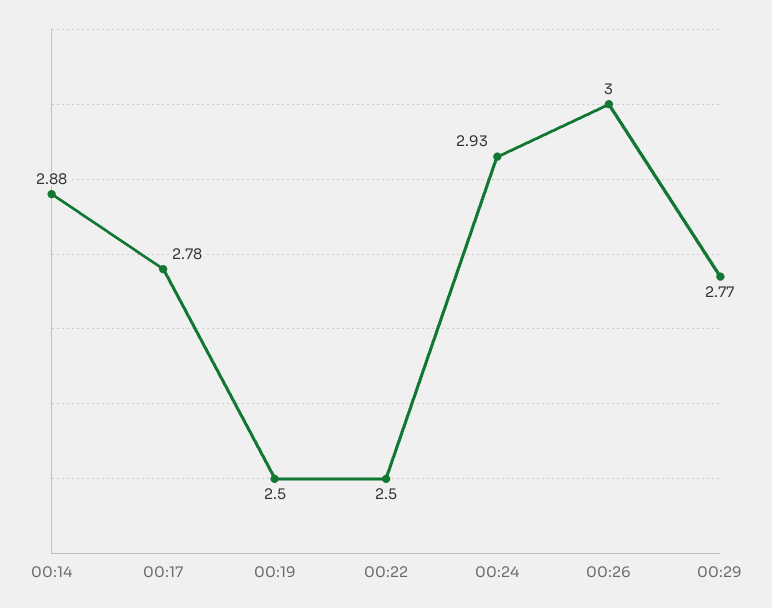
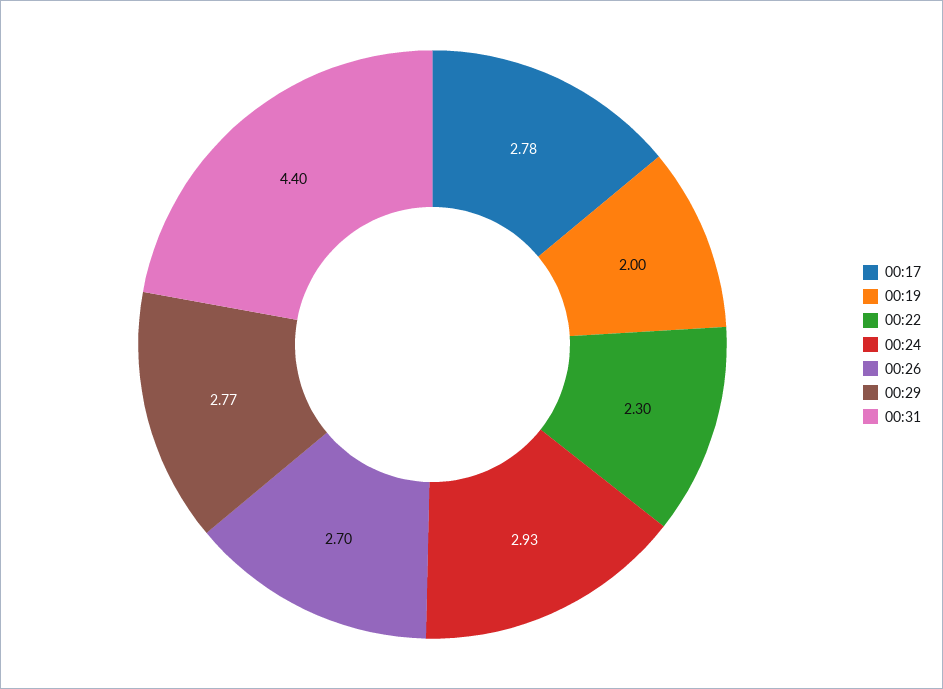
00:14: 2.88 -> none
00:19: 2.5 -> 2
00:22: 2.5 -> 2.3
00:26: 3 -> 2.7
00:31: none -> 4.4

